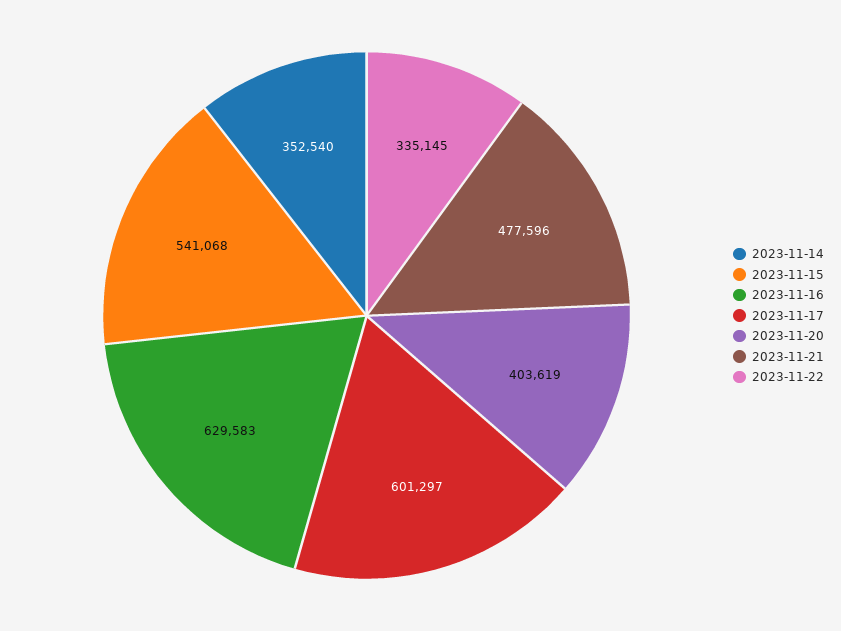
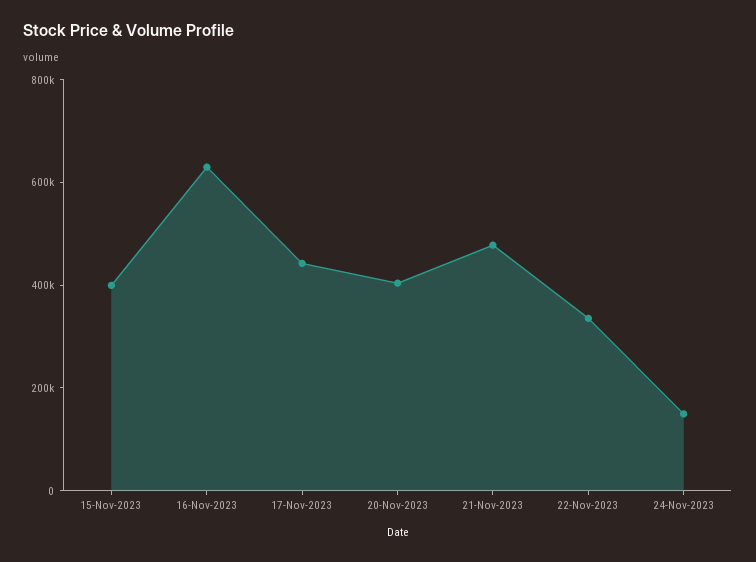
2023-11-14: 352540 -> none
2023-11-15: 541068 -> 400000
2023-11-17: 601297 -> 450000
24-Nov-2023: none -> 150000

